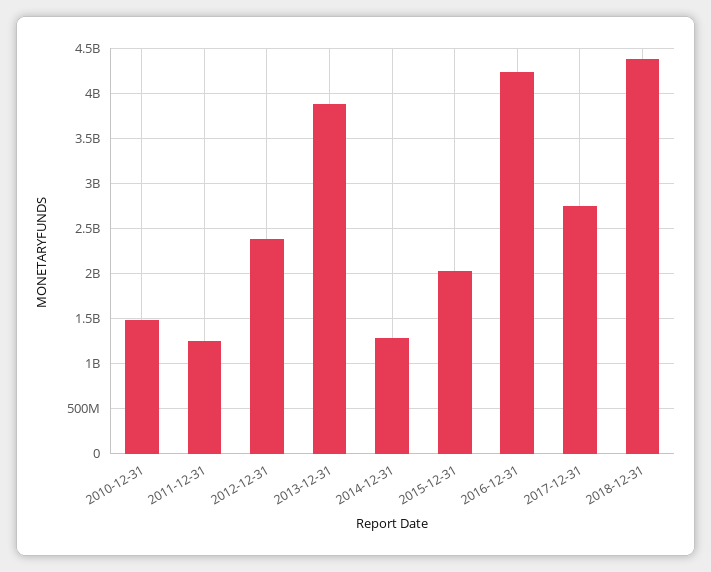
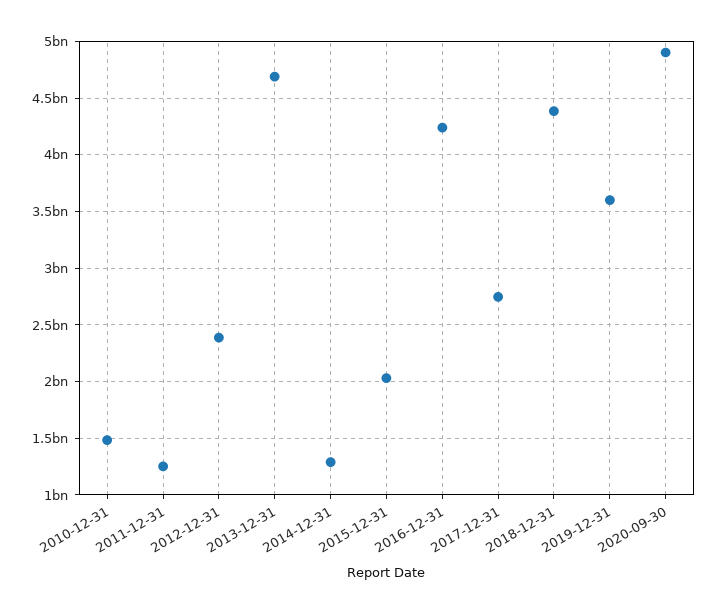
2013-12-31: 3900000000 -> 4700000000
2019-12-31: none -> 3600000000
2020-09-30: none -> 4900000000

